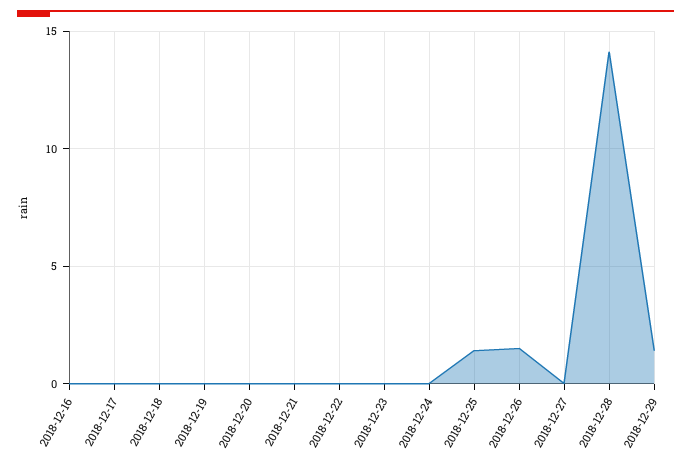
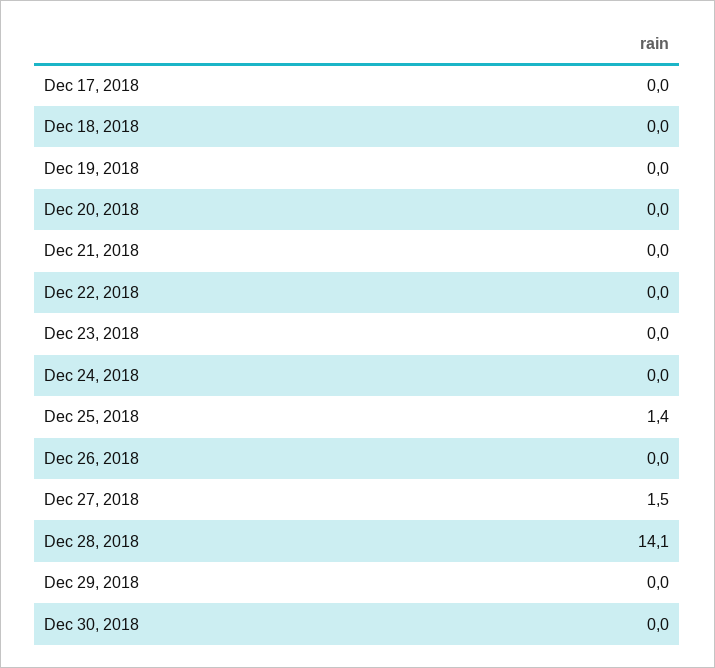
2018-12-16: 0 -> none
2018-12-26: 1.5 -> 0
2018-12-27: 0 -> 1.5
2018-12-29: 1.5 -> 0
Dec 30, 2018: none -> 0

